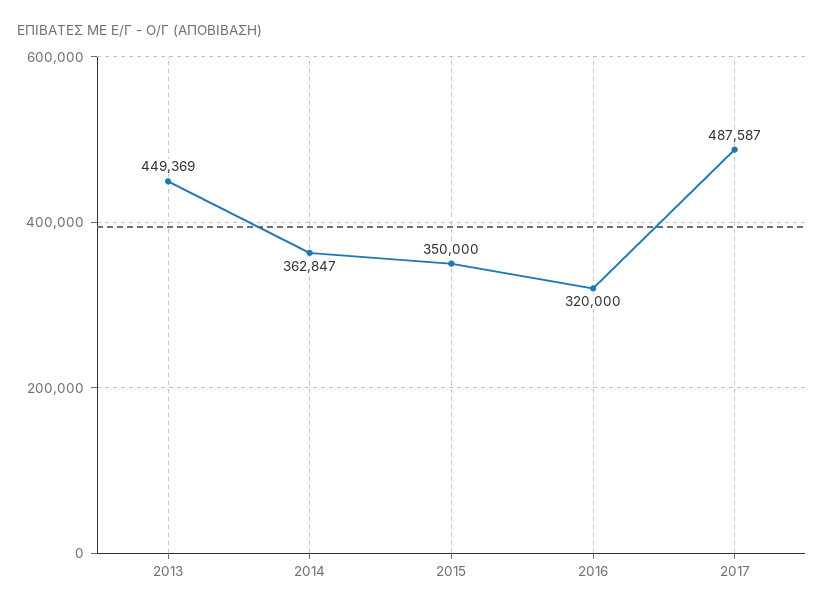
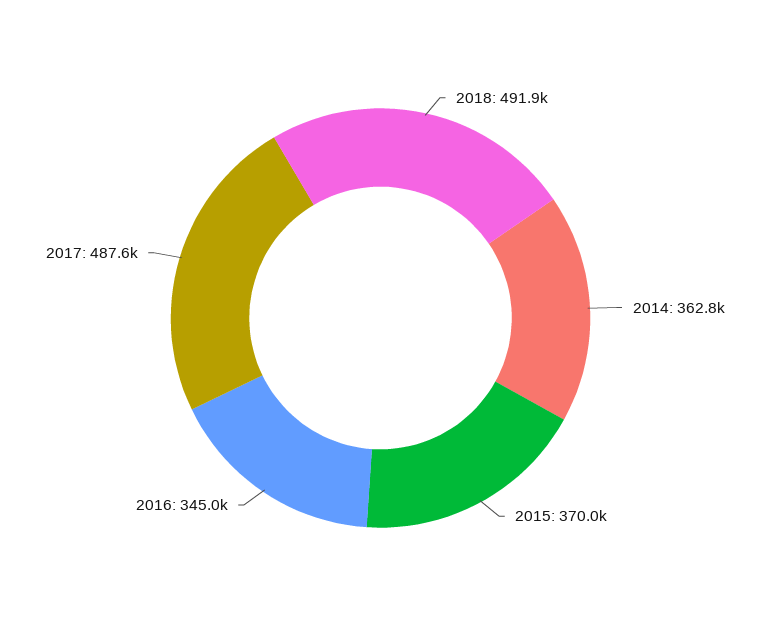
2013: 449369 -> none
2015: 350000 -> 370000
2016: 320000 -> 345000
2018: none -> 491900

